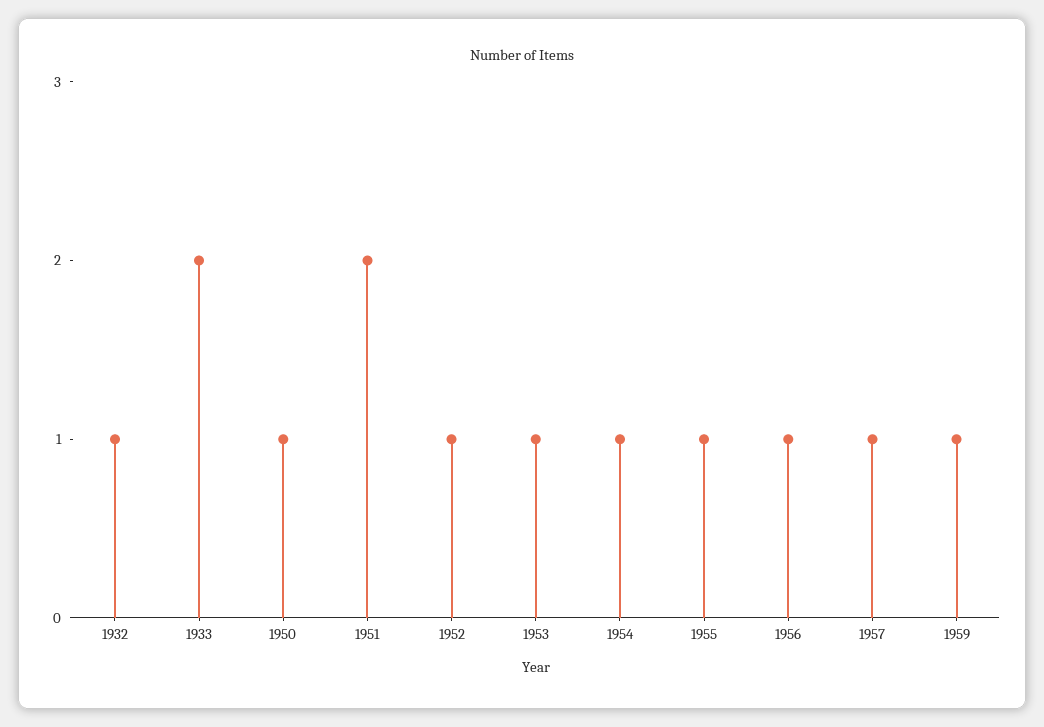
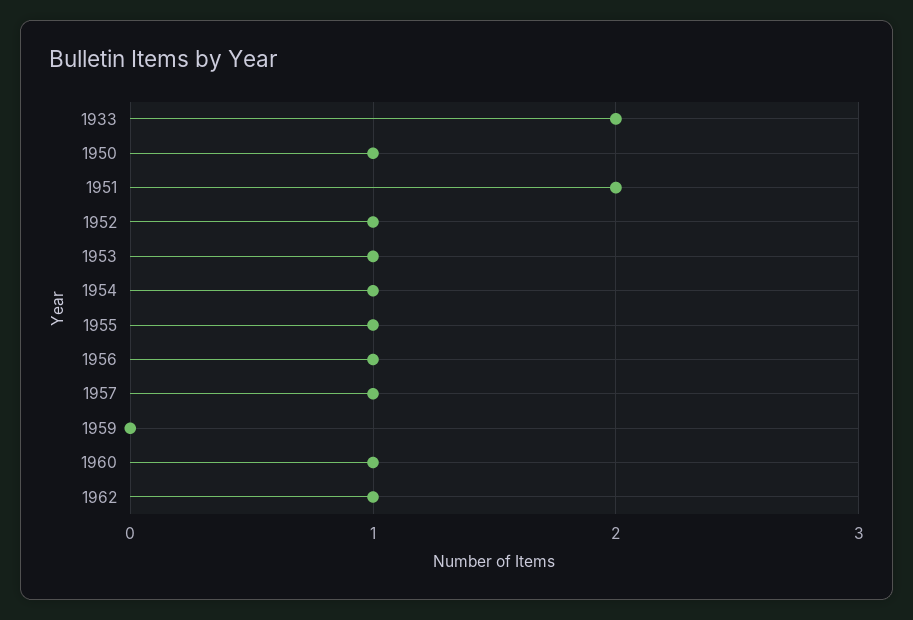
1932: 1 -> none
1959: 1 -> 0
1960: none -> 1
1962: none -> 1

